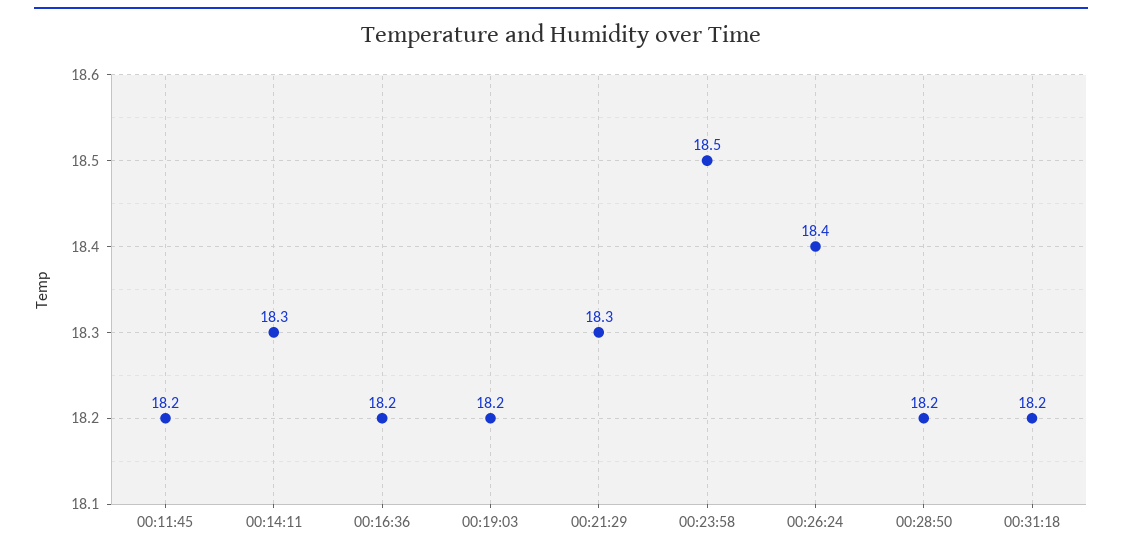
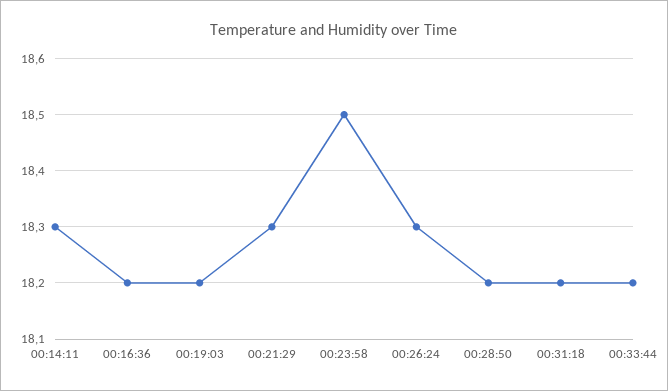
00:11:45: 18.2 -> none
00:26:24: 18.4 -> 18.3
00:33:44: none -> 18.2

